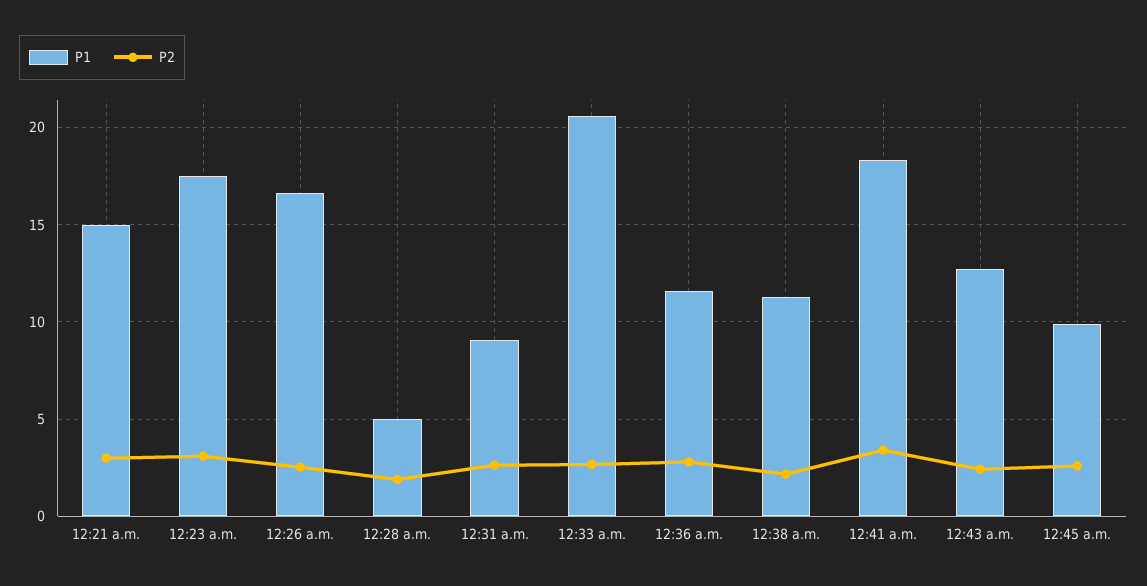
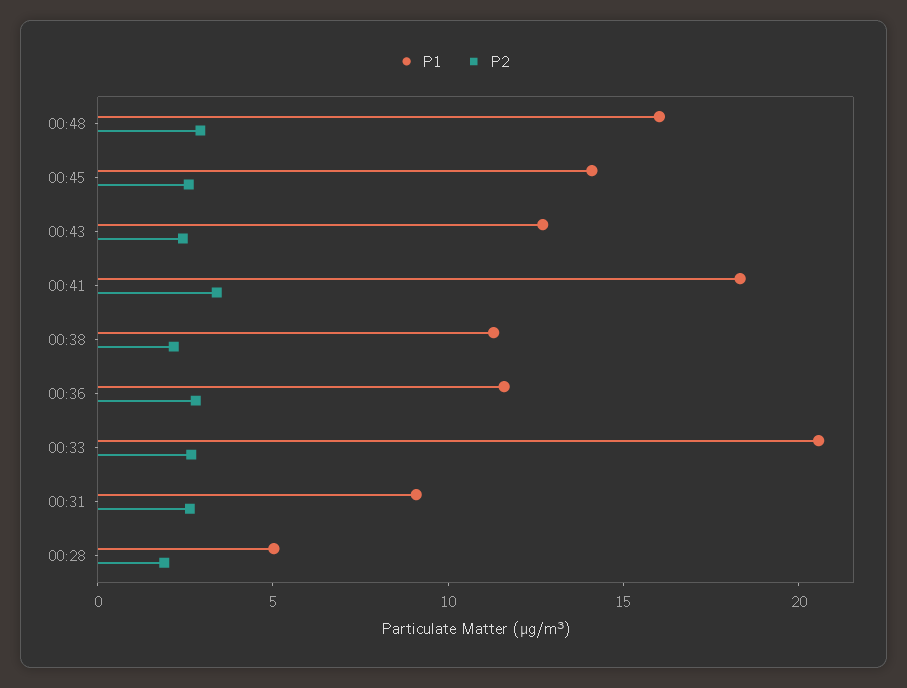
P1, 12:21 a.m.: 15 -> none
P2, 12:21 a.m.: 3 -> none
P1, 12:23 a.m.: 17.5 -> none
P2, 12:23 a.m.: 3 -> none
P1, 12:26 a.m.: 16.5 -> none
P2, 12:26 a.m.: 2.5 -> none
P1, 12:45 a.m.: 10 -> 14
P1, 00:48: none -> 16
P2, 00:48: none -> 3

